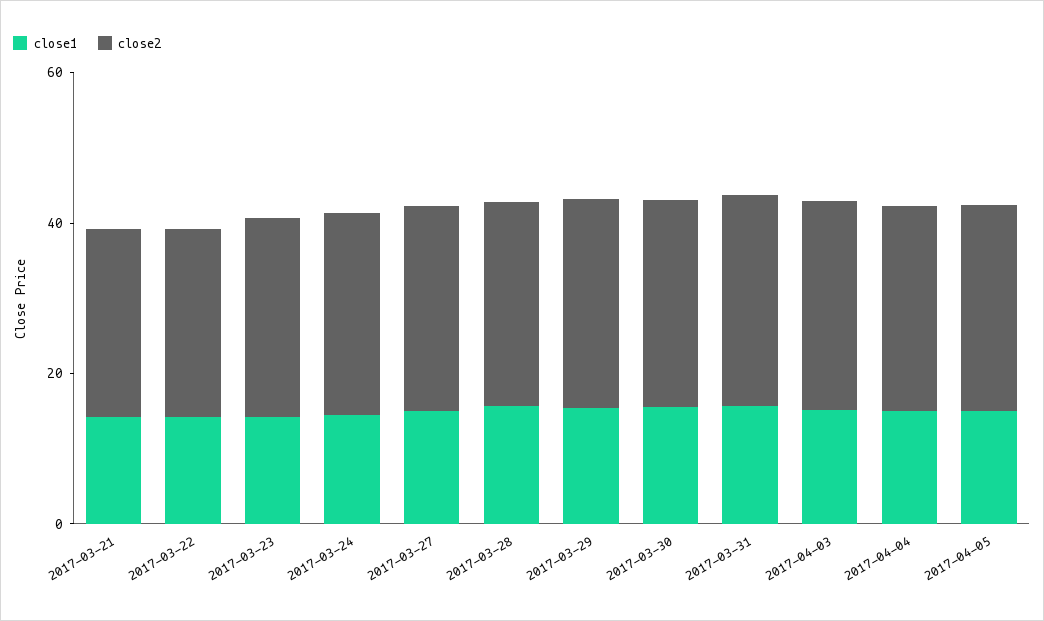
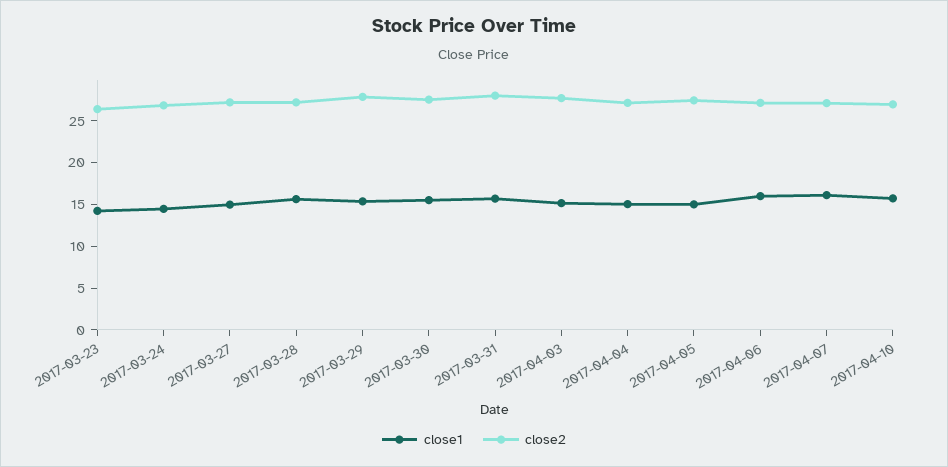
close1, 2017-03-21: 15 -> none
close2, 2017-03-21: 25 -> none
close1, 2017-03-22: 15 -> none
close2, 2017-03-22: 25 -> none
close1, 2017-04-06: none -> 16
close2, 2017-04-06: none -> 27
close1, 2017-04-07: none -> 16
close2, 2017-04-07: none -> 27
close1, 2017-04-10: none -> 16
close2, 2017-04-10: none -> 27

